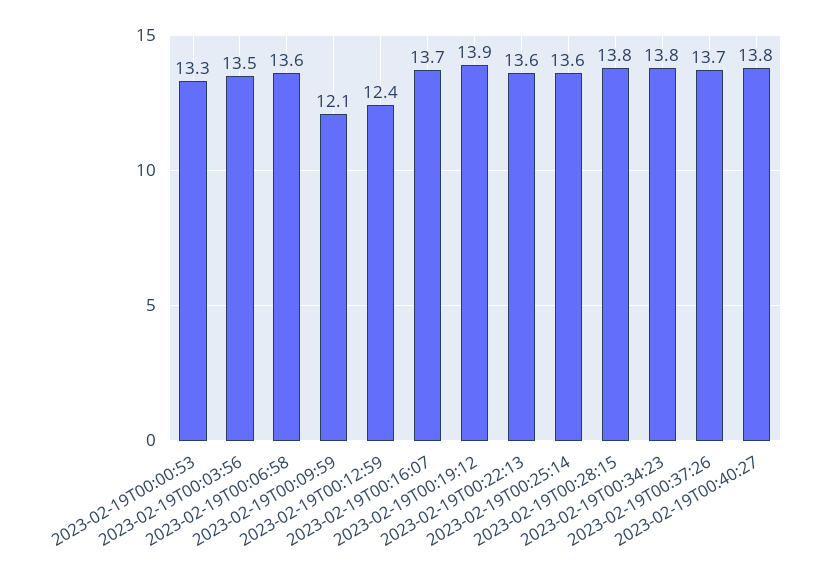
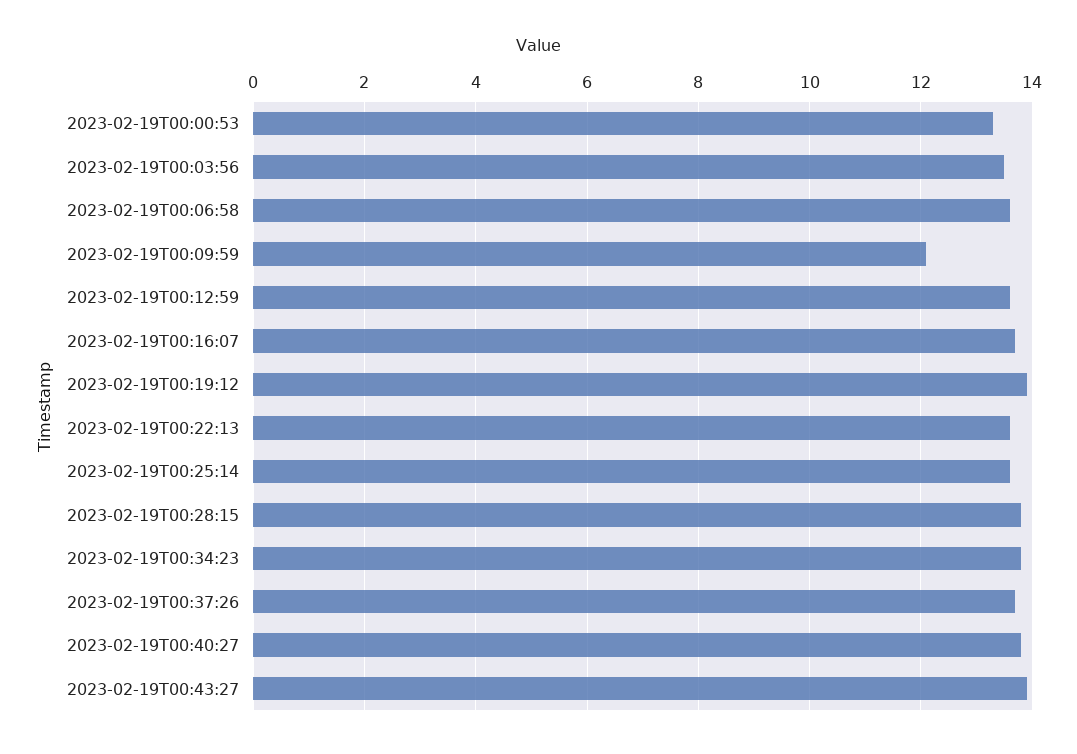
2023-02-19T00:12:59: 12.4 -> 13.5
2023-02-19T00:43:27: none -> 14

